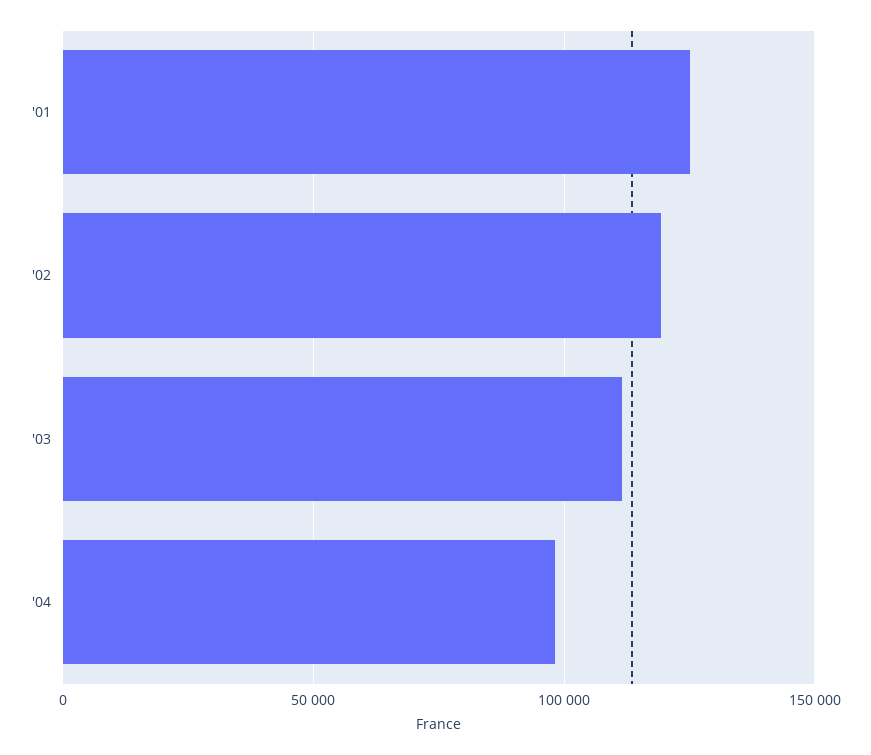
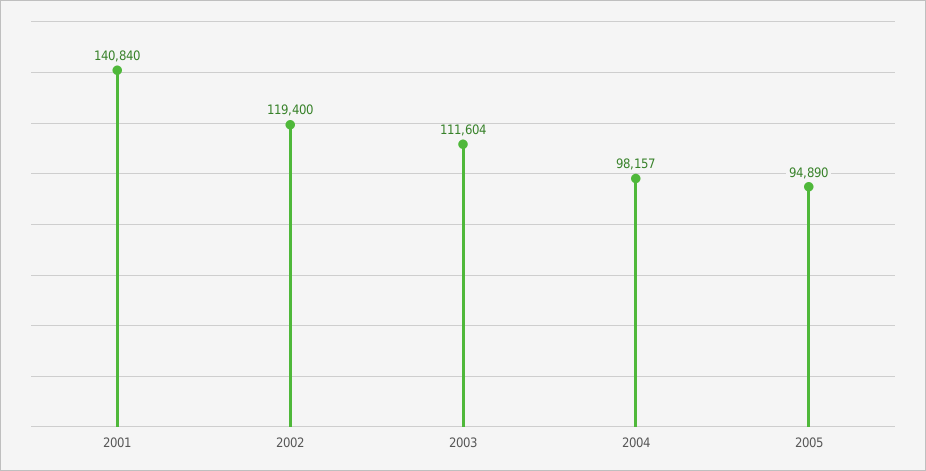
'01: 125000 -> 140840
2005: none -> 94890

